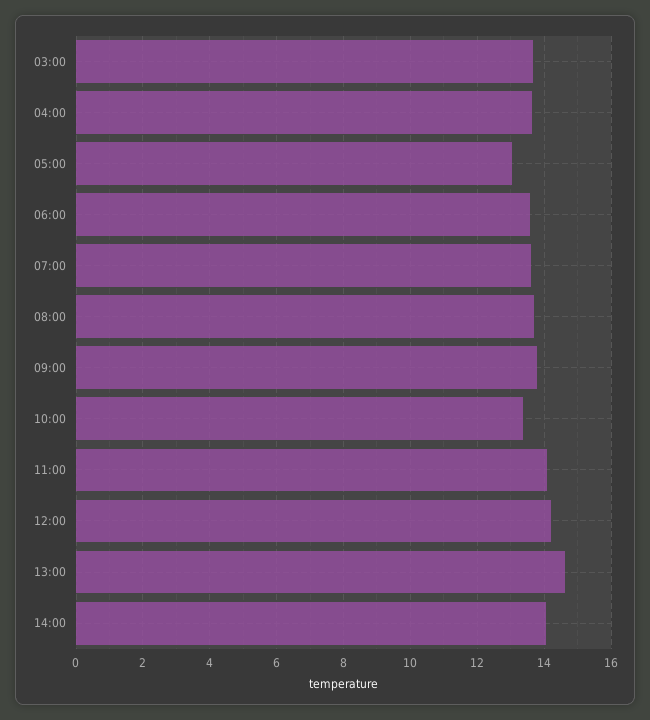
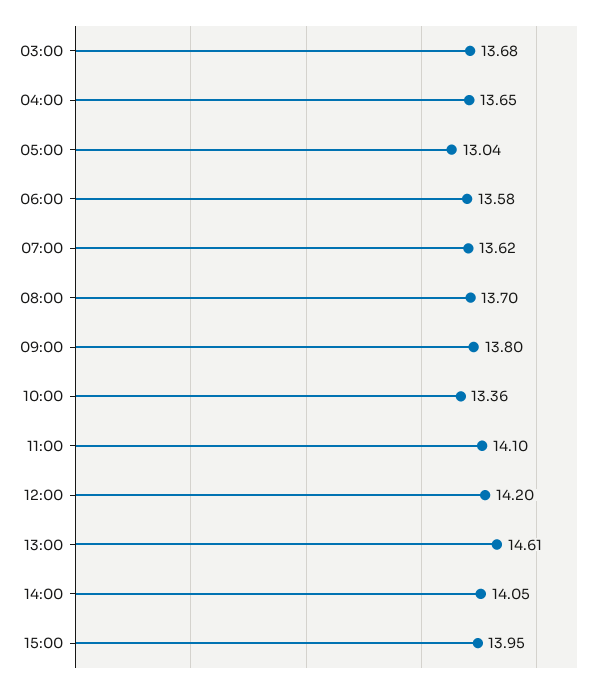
15:00: none -> 13.95

